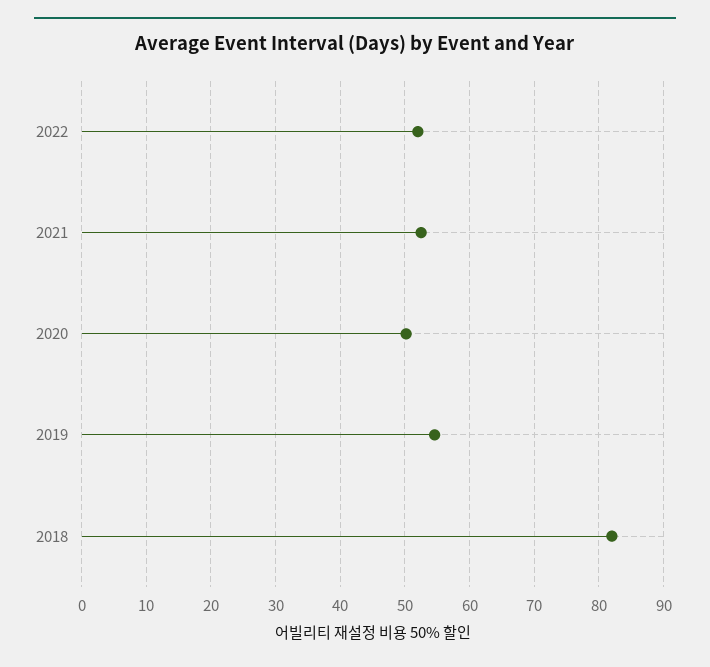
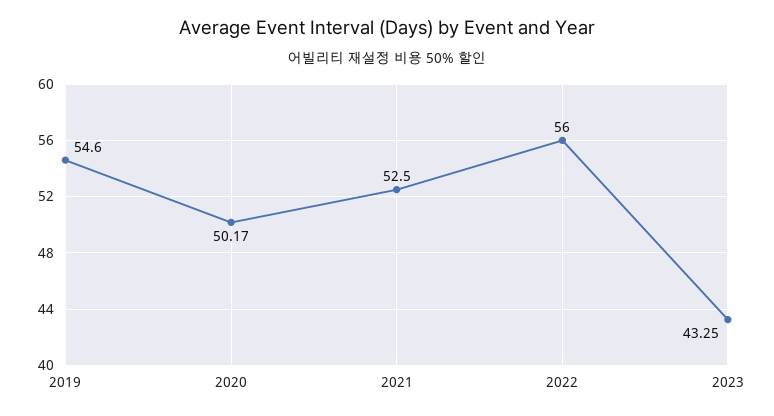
2022: 52 -> 56
2018: 82 -> none
2023: none -> 43.25

